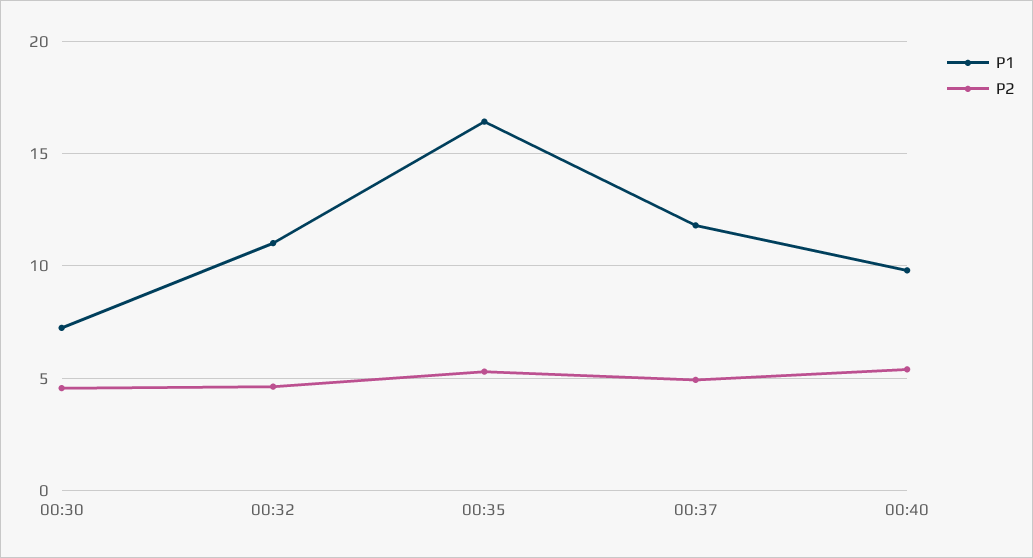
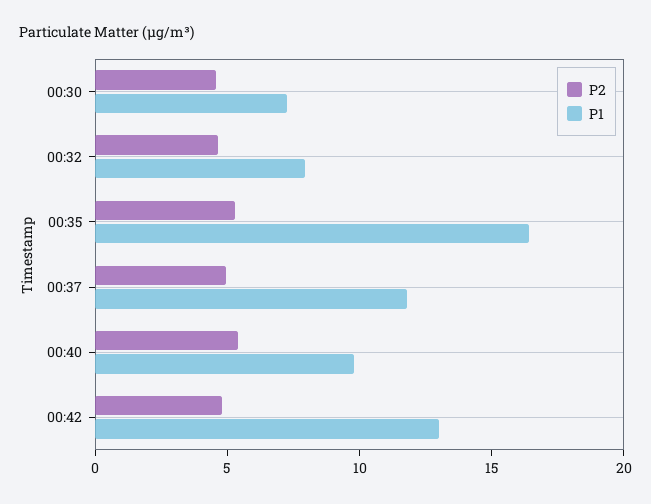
P1, 00:32: 11 -> 8
P2, 00:42: none -> 5
P1, 00:42: none -> 13

